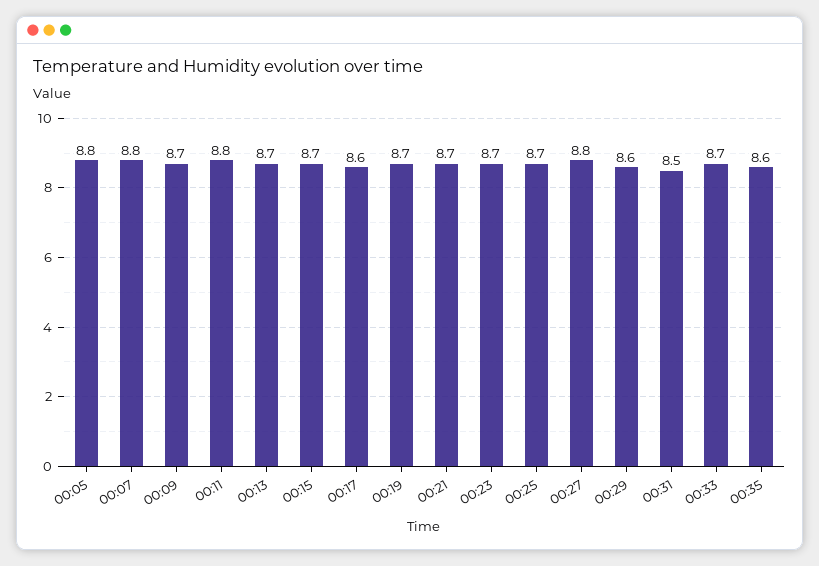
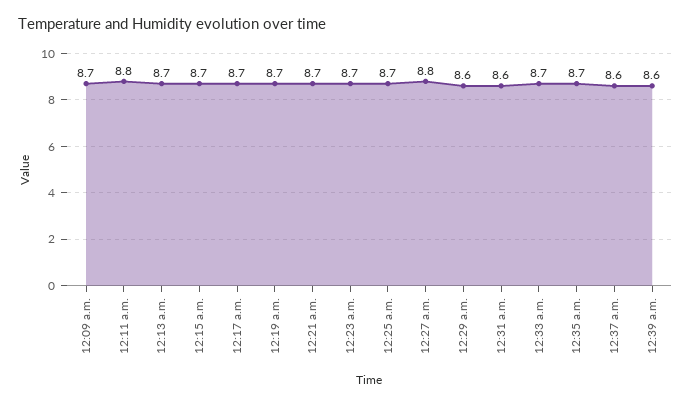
00:05: 8.8 -> none
00:07: 8.8 -> none
00:17: 8.6 -> 8.7
00:31: 8.5 -> 8.6
00:35: 8.6 -> 8.7
12:37 a.m.: none -> 8.6
12:39 a.m.: none -> 8.6

